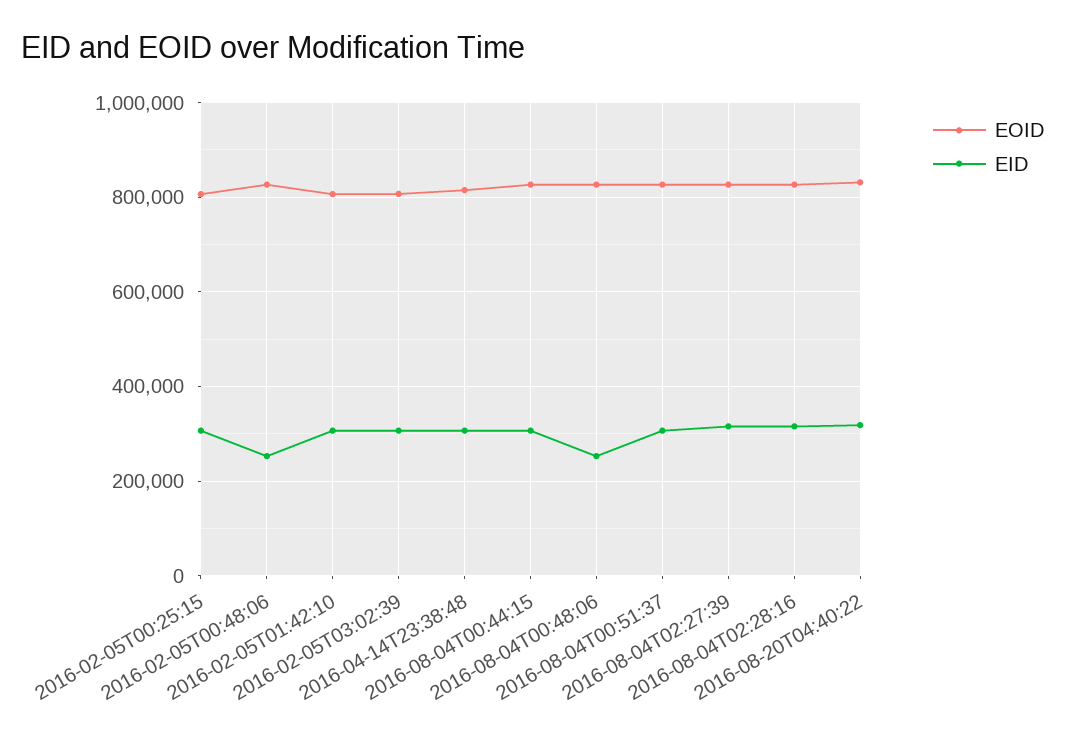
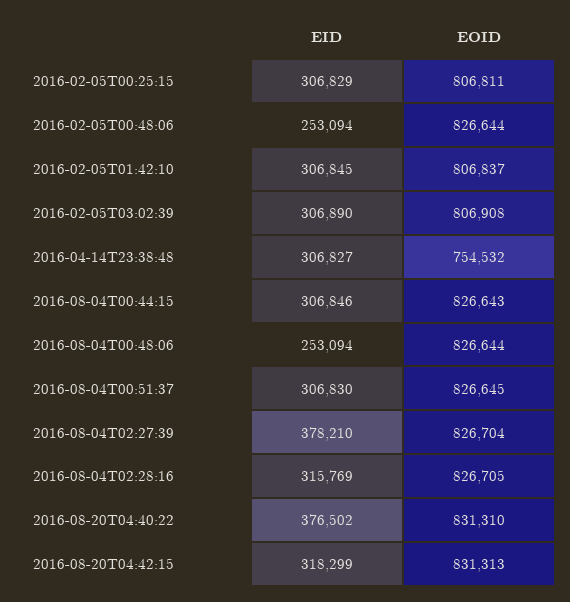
EOID, 2016-04-14T23:38:48: 820000 -> 754532
EID, 2016-08-04T02:27:39: 320000 -> 378210
EID, 2016-08-20T04:40:22: 320000 -> 376502
EID, 2016-08-20T04:42:15: none -> 318299
EOID, 2016-08-20T04:42:15: none -> 831313

